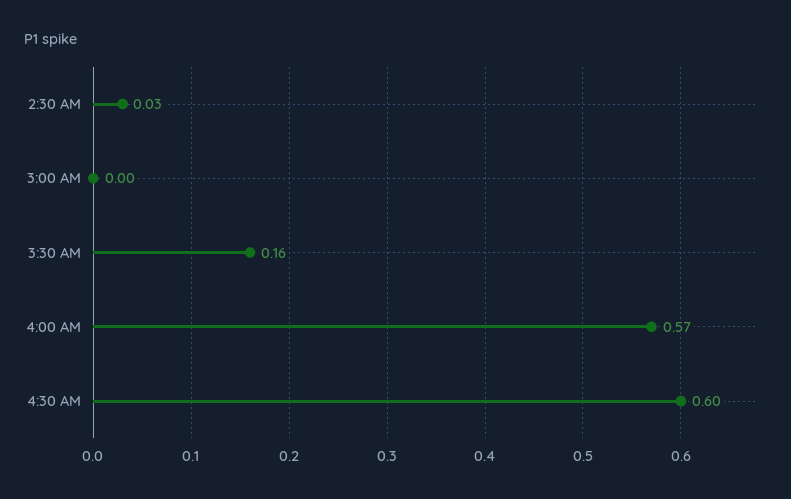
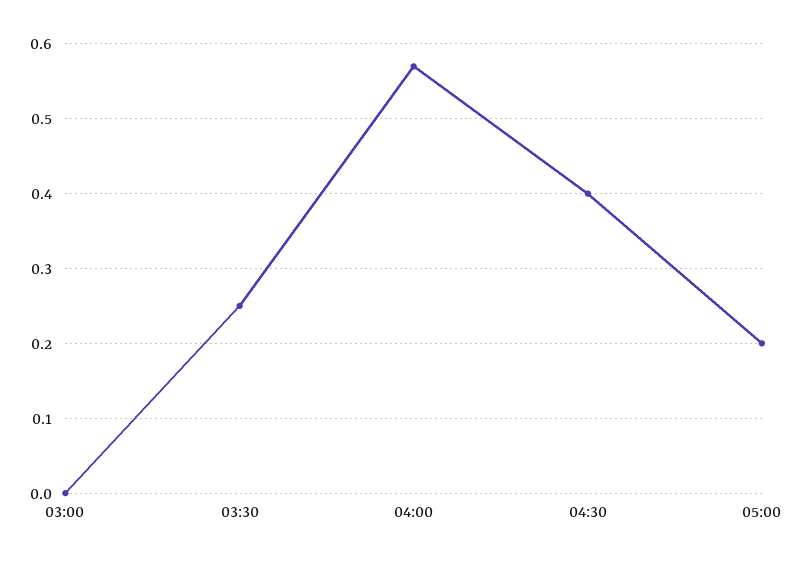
2:30 AM: 0.03 -> none
3:30 AM: 0.16 -> 0.25
4:30 AM: 0.6 -> 0.4
05:00: none -> 0.2

